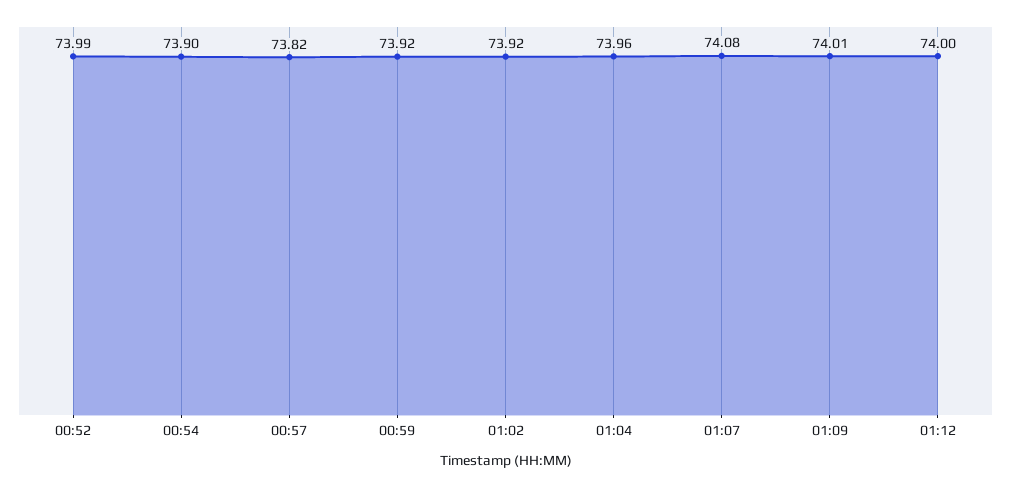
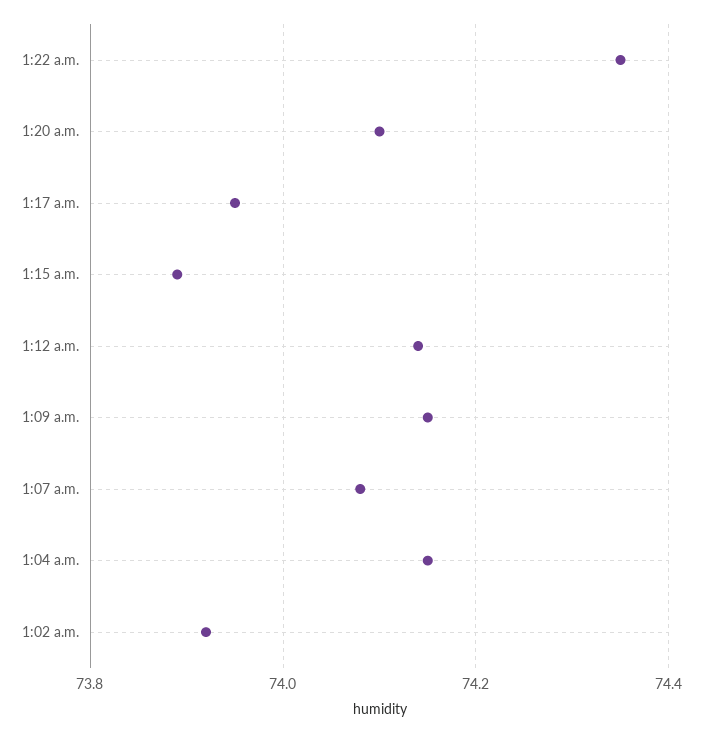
00:52: 73.99 -> none
00:54: 73.9 -> none
00:57: 73.82 -> none
00:59: 73.92 -> none
01:04: 73.96 -> 74.15
01:09: 74.01 -> 74.15
01:12: 74 -> 74.15
1:22 a.m.: none -> 74.35
1:20 a.m.: none -> 74.1
1:17 a.m.: none -> 73.95
1:15 a.m.: none -> 73.9

